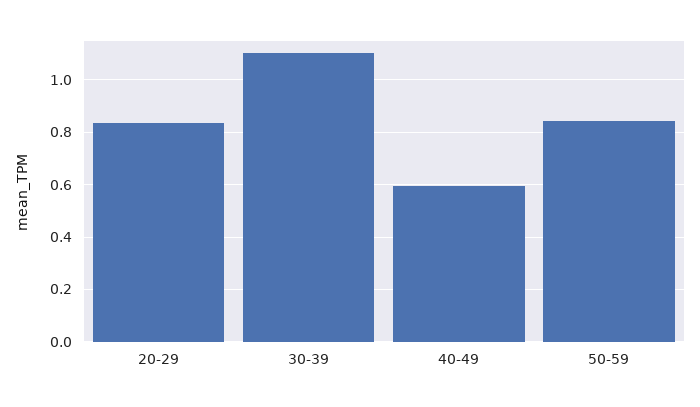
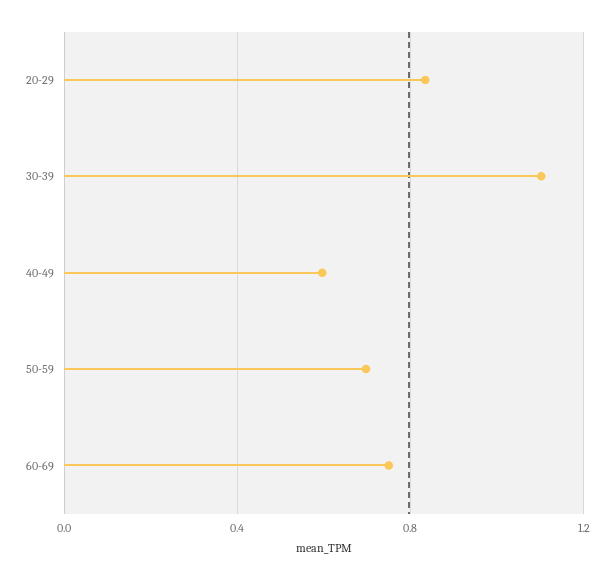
50-59: 0.85 -> 0.7
60-69: none -> 0.75

